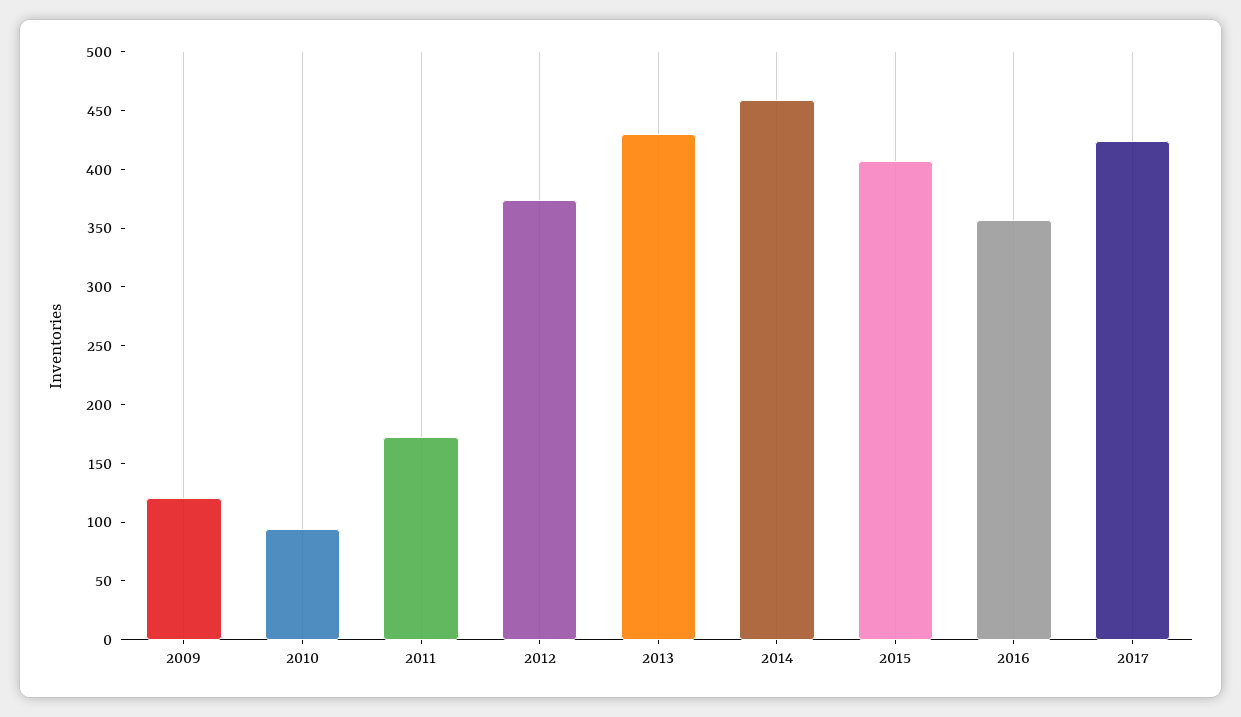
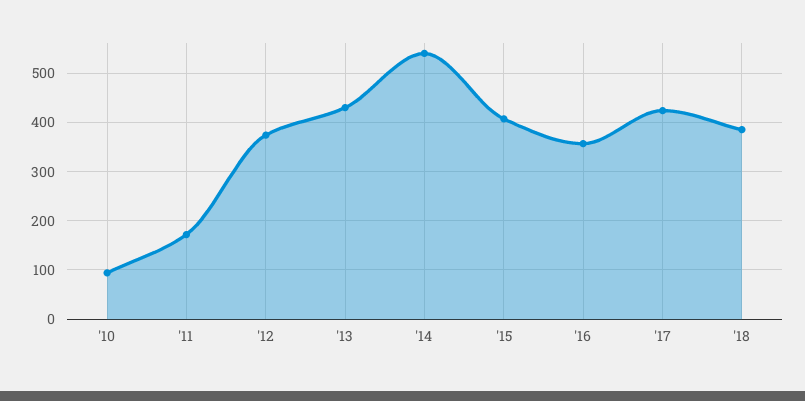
2009: 120 -> none
2014: 460 -> 540
'18: none -> 380

